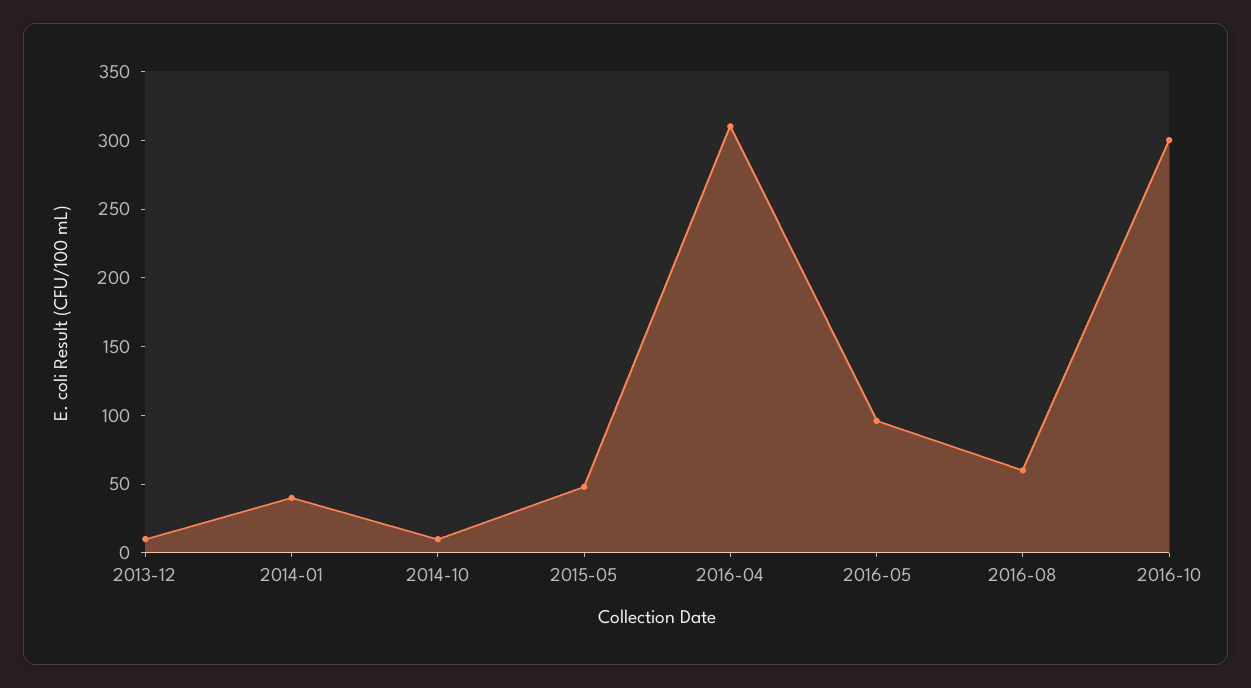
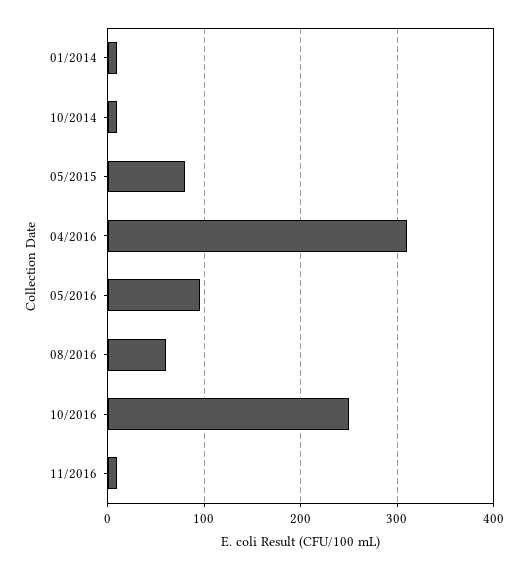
2013-12: 10 -> none
2014-01: 40 -> 10
2015-05: 50 -> 80
2016-10: 300 -> 250
11/2016: none -> 10

